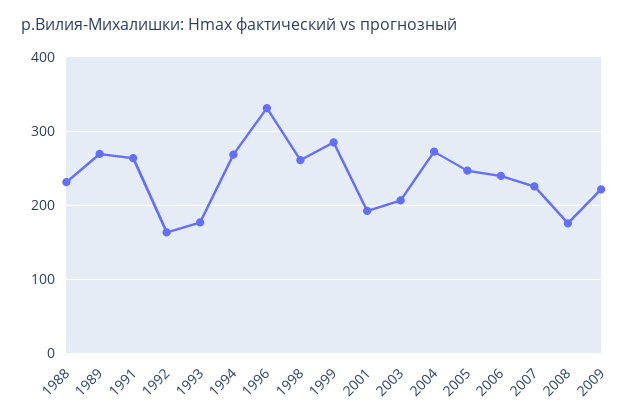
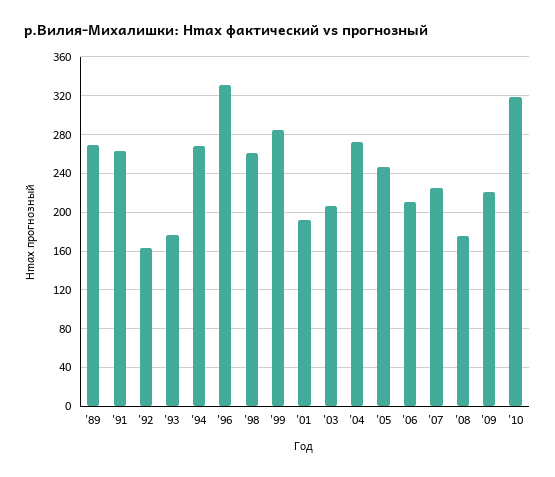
1988: 230 -> none
2006: 240 -> 210
'10: none -> 320

